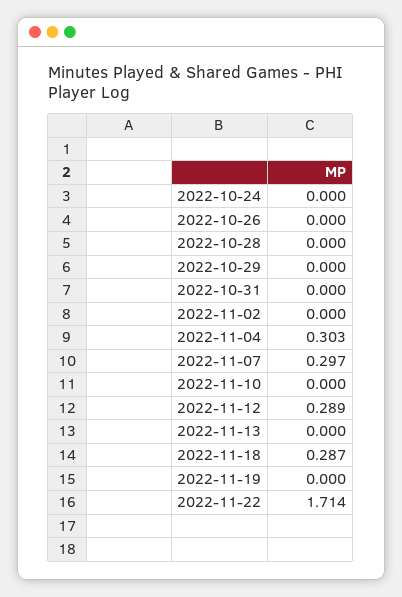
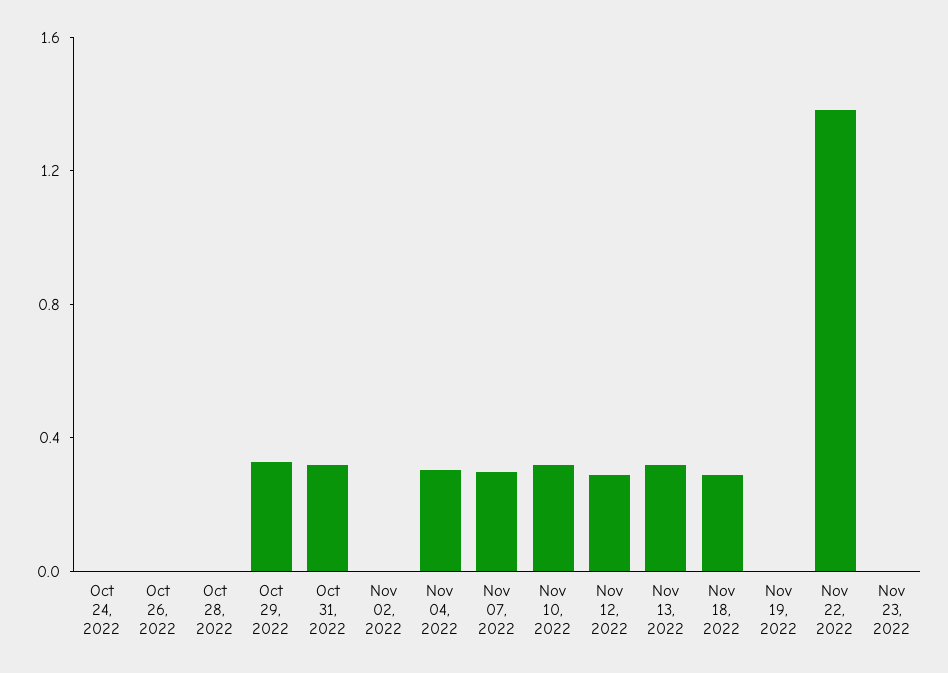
2022-10-29: 0 -> 0.3
2022-10-31: 0 -> 0.3
2022-11-10: 0 -> 0.3
2022-11-13: 0 -> 0.3
2022-11-22: 1.714 -> 1.4
Nov 23, 2022: none -> 0

